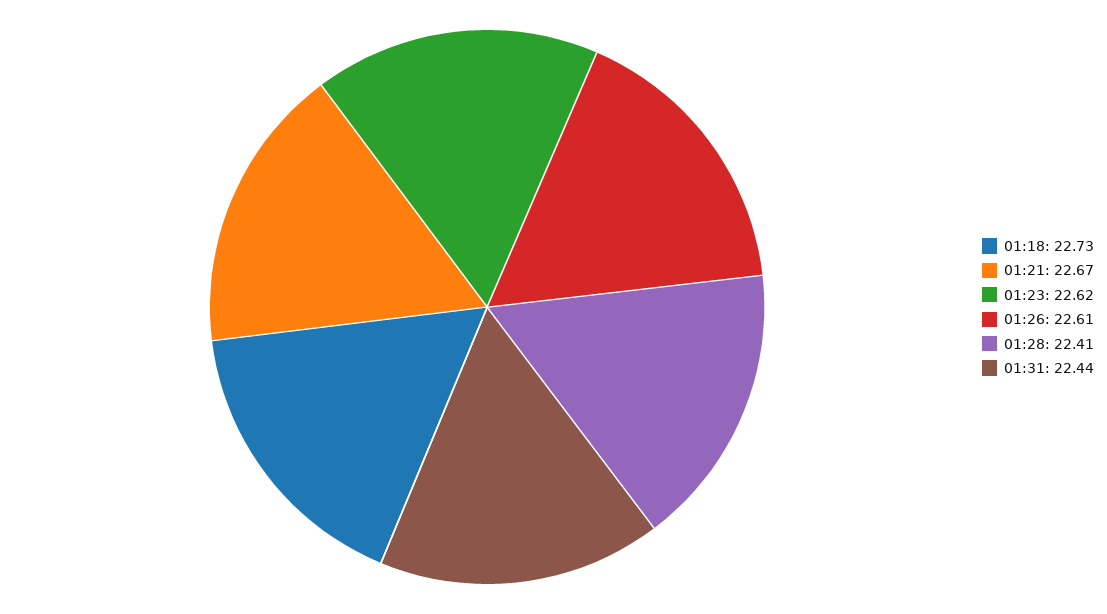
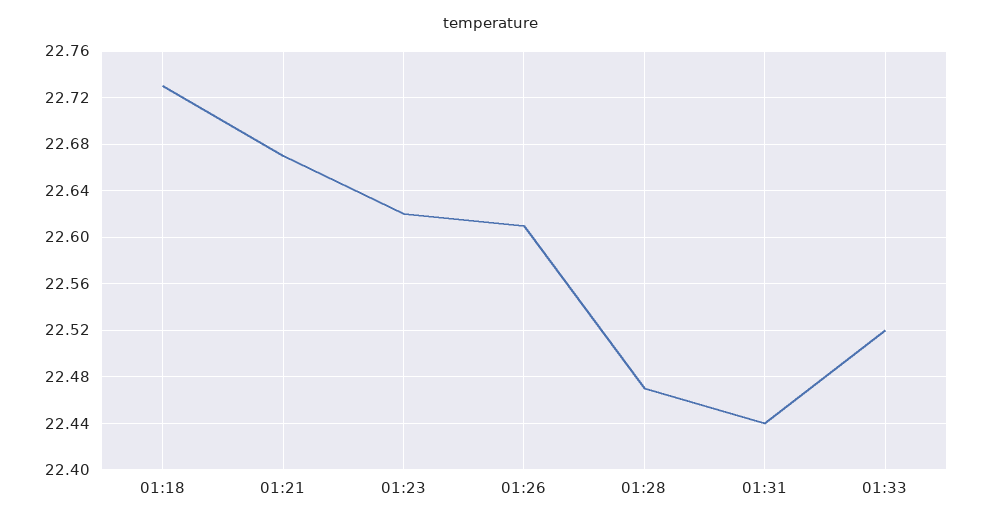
01:28: 22.41 -> 22.47
01:33: none -> 22.52

